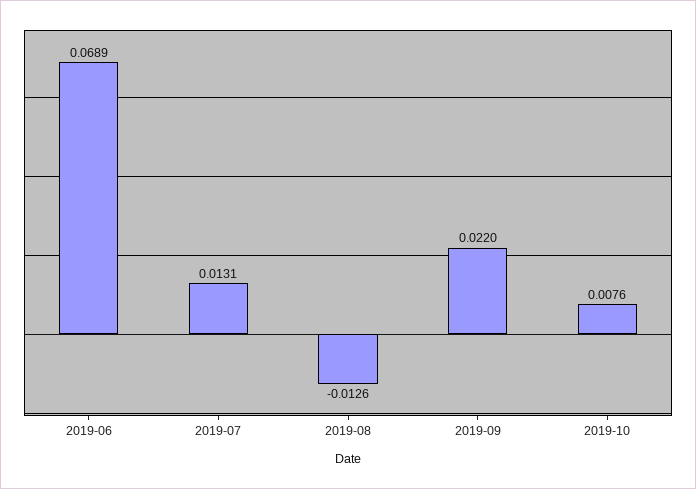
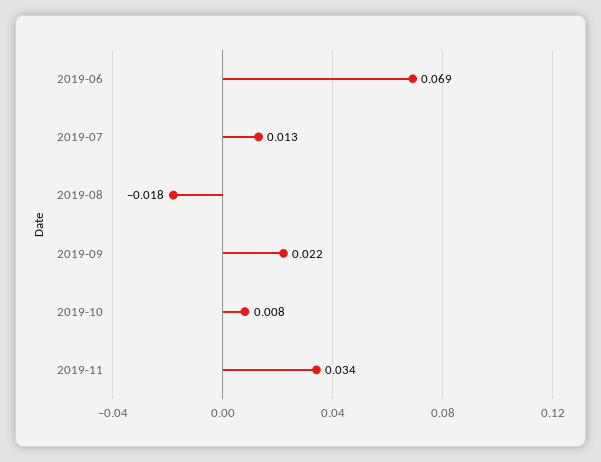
2019-08: -0.0126 -> -0.018
2019-11: none -> 0.034

